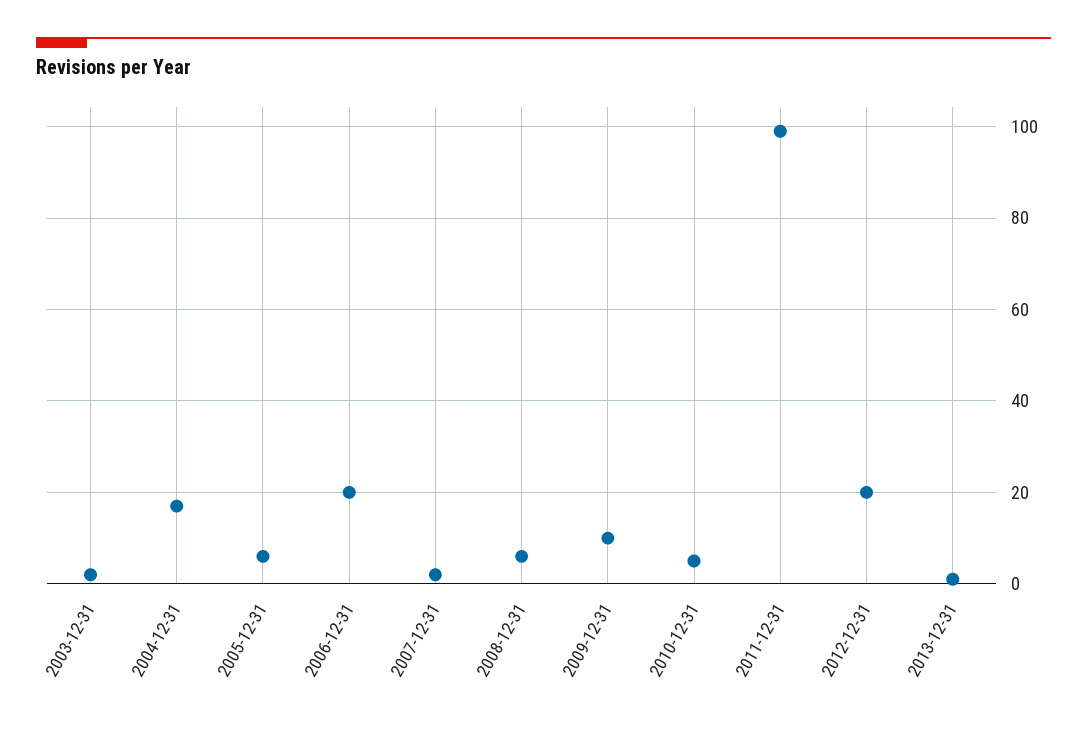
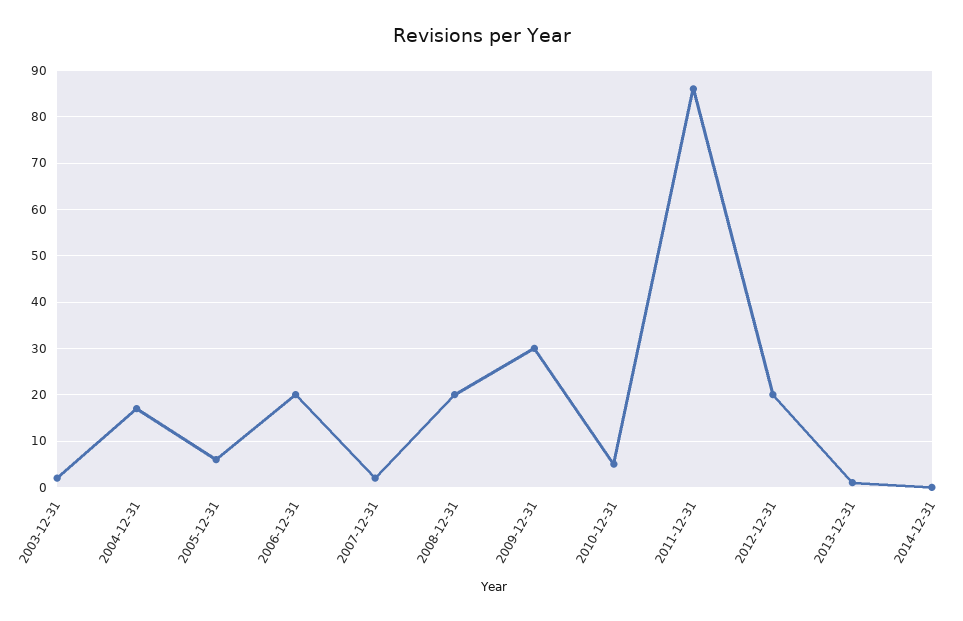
2008-12-31: 5 -> 20
2009-12-31: 10 -> 30
2011-12-31: 100 -> 85
2014-12-31: none -> 0

